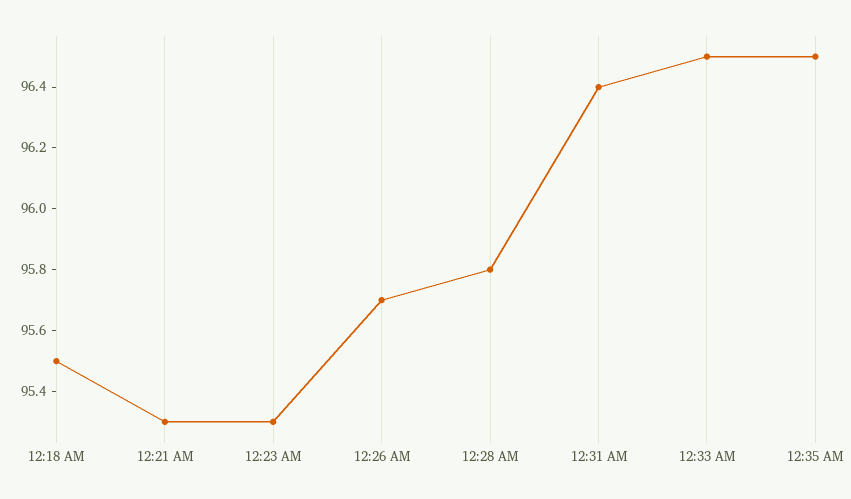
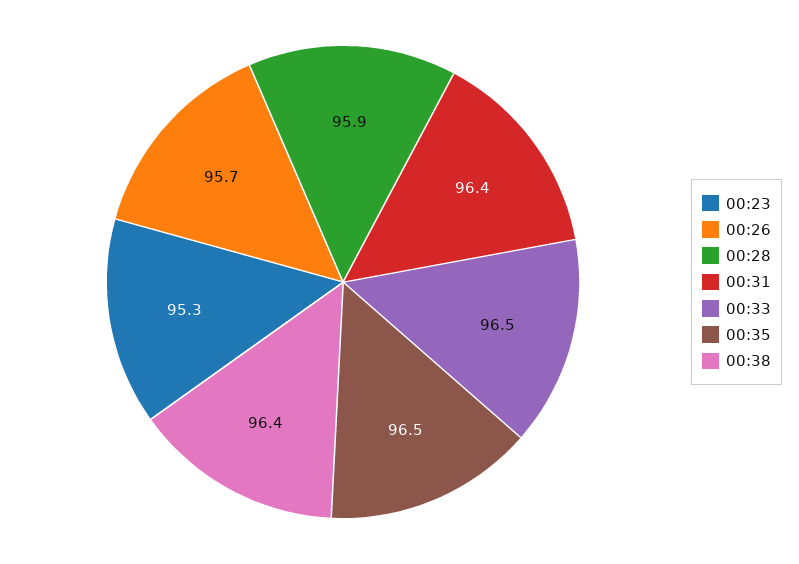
12:18 AM: 95.5 -> none
12:21 AM: 95.3 -> none
12:28 AM: 95.8 -> 95.9
00:38: none -> 96.4

